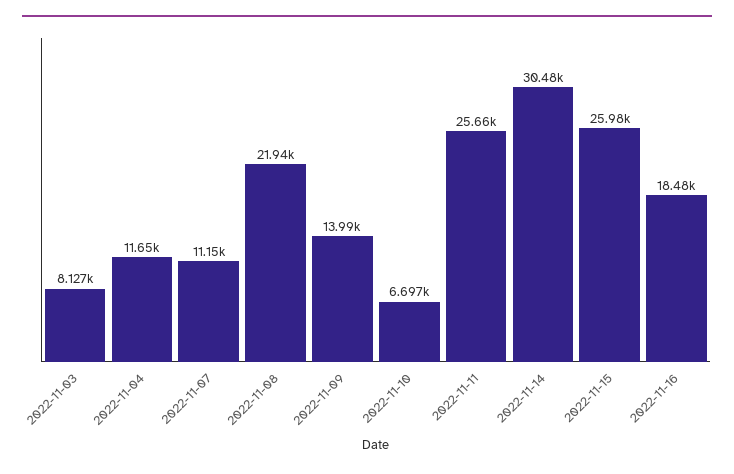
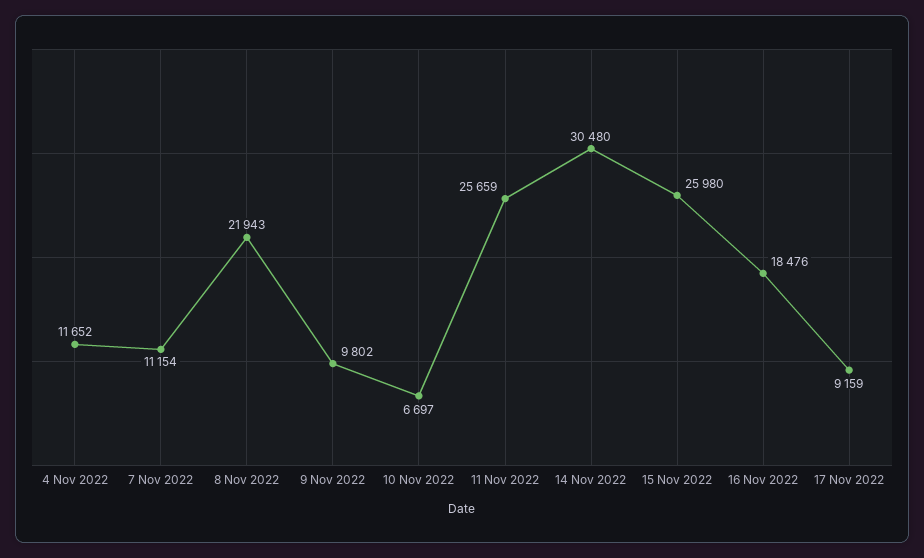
2022-11-03: 8127 -> none
2022-11-09: 13990 -> 9802
17 Nov 2022: none -> 9159

